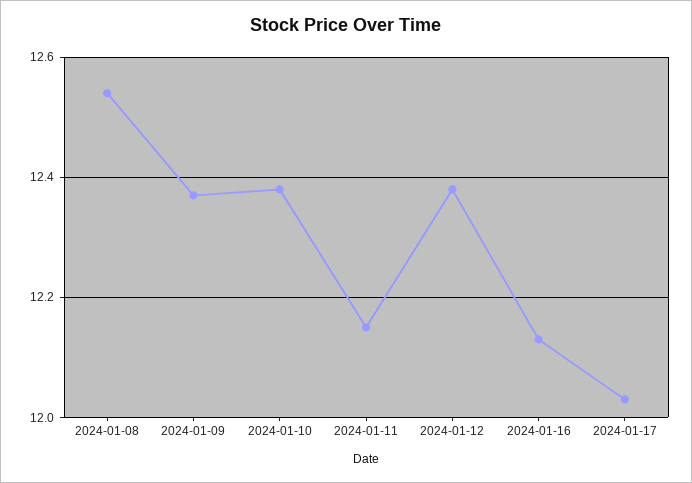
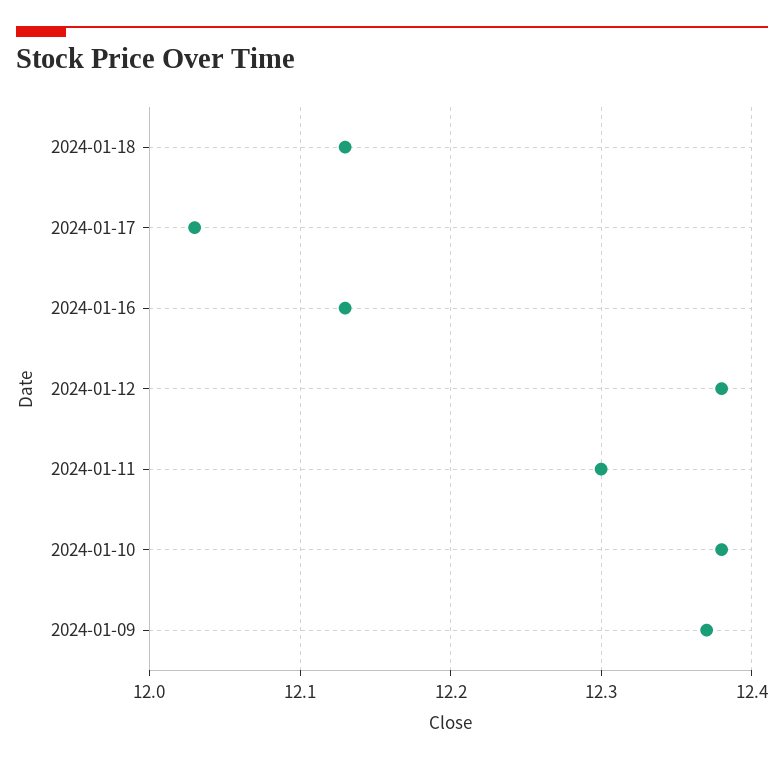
2024-01-08: 12.55 -> none
2024-01-11: 12.15 -> 12.3
2024-01-18: none -> 12.13

